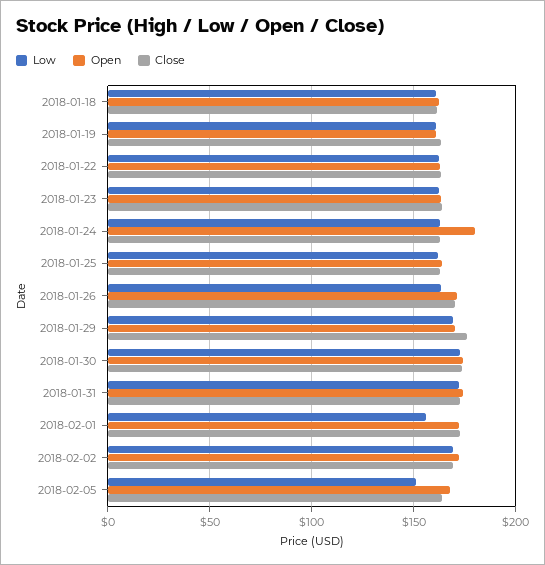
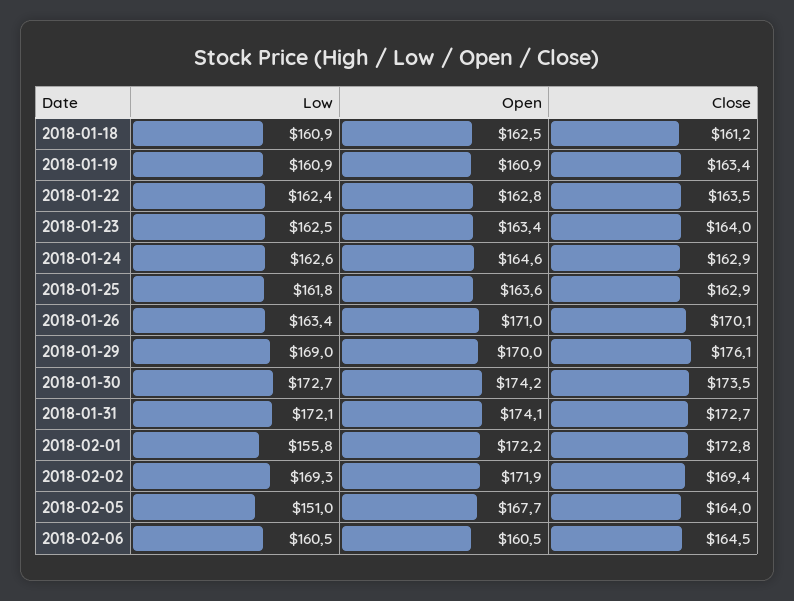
Open, 2018-01-24: 180 -> 164.6
Low, 2018-02-06: none -> 160.5
Open, 2018-02-06: none -> 160.5
Close, 2018-02-06: none -> 164.5

